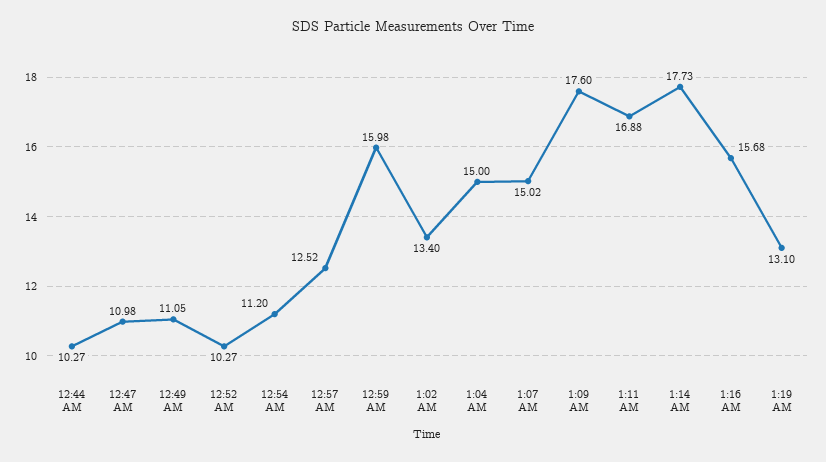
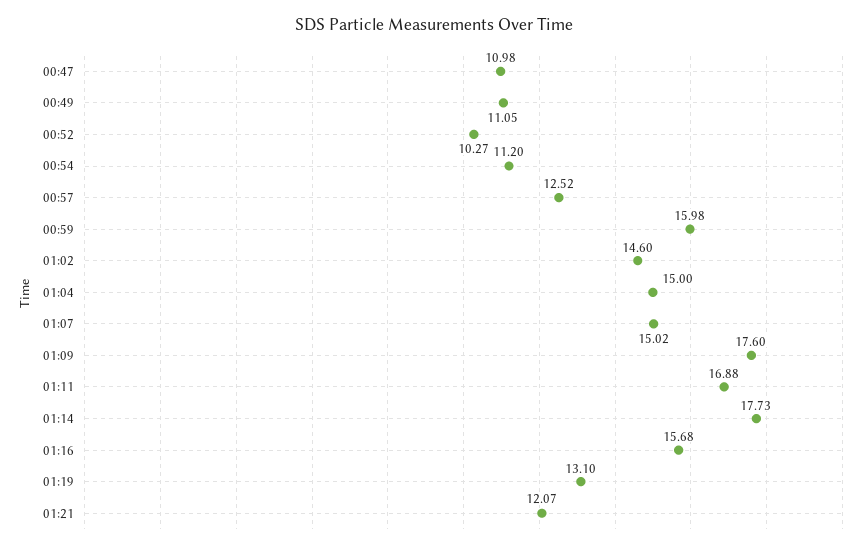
12:44 AM: 10.27 -> none
1:02 AM: 13.4 -> 14.6
01:21: none -> 12.07

